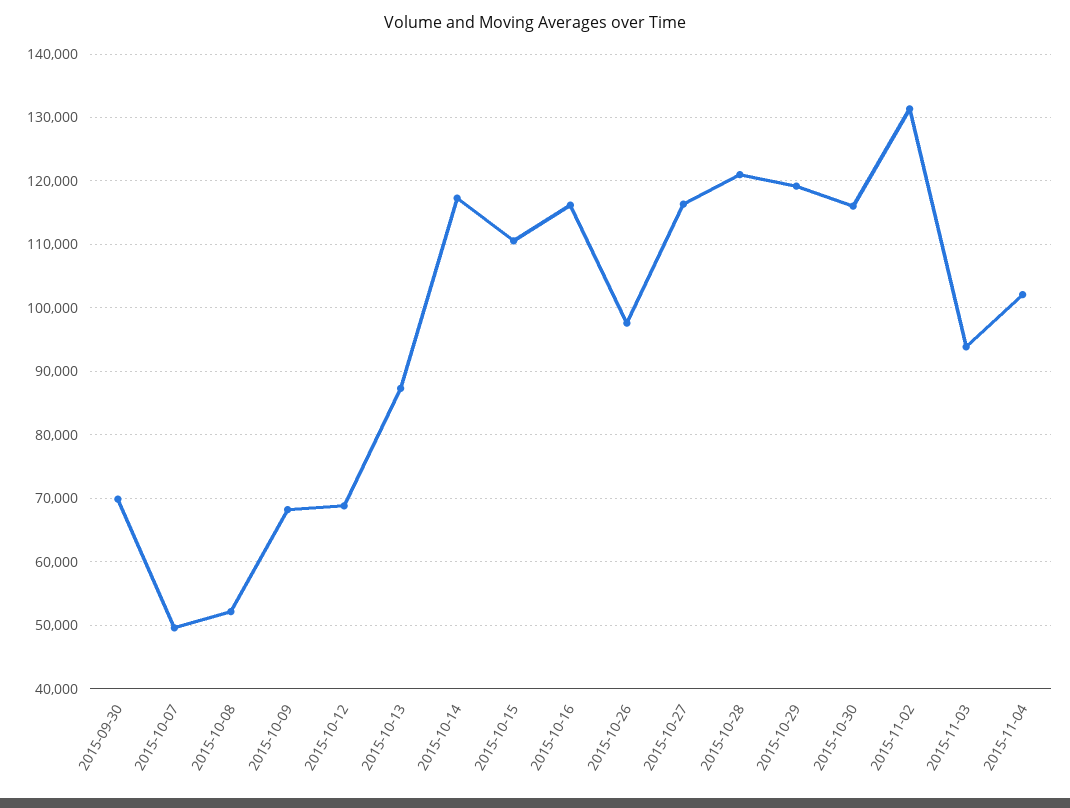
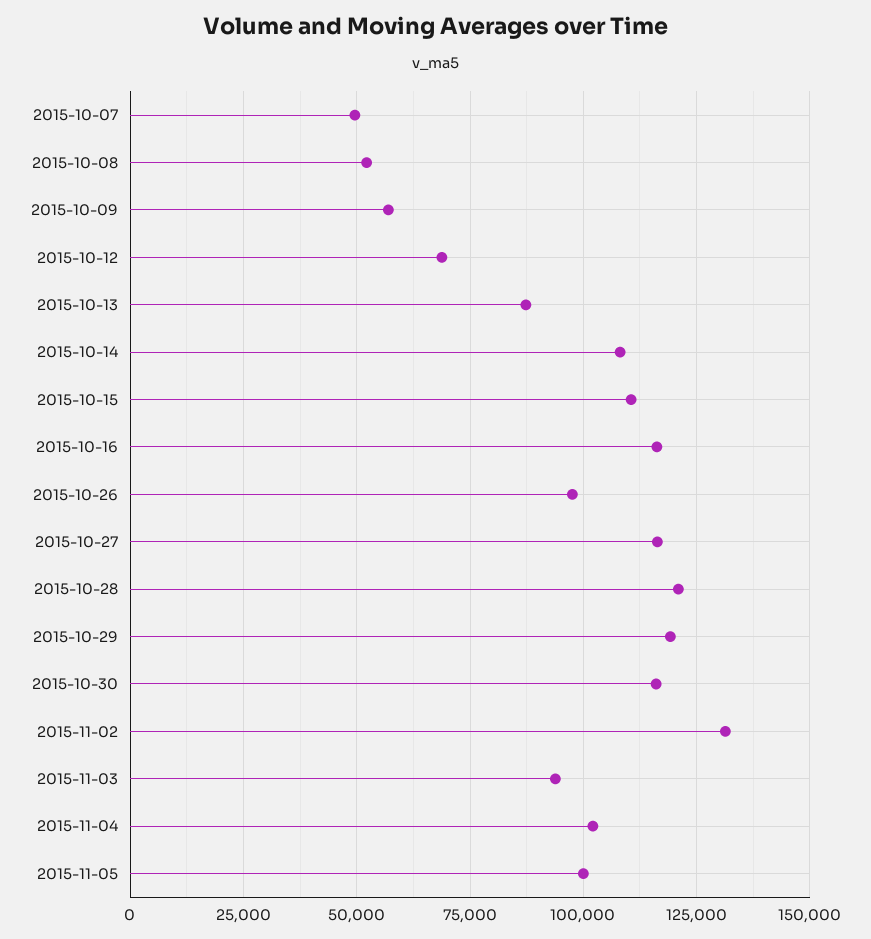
2015-09-30: 70000 -> none
2015-10-09: 68000 -> 57500
2015-10-14: 117000 -> 107500
2015-11-05: none -> 100000

